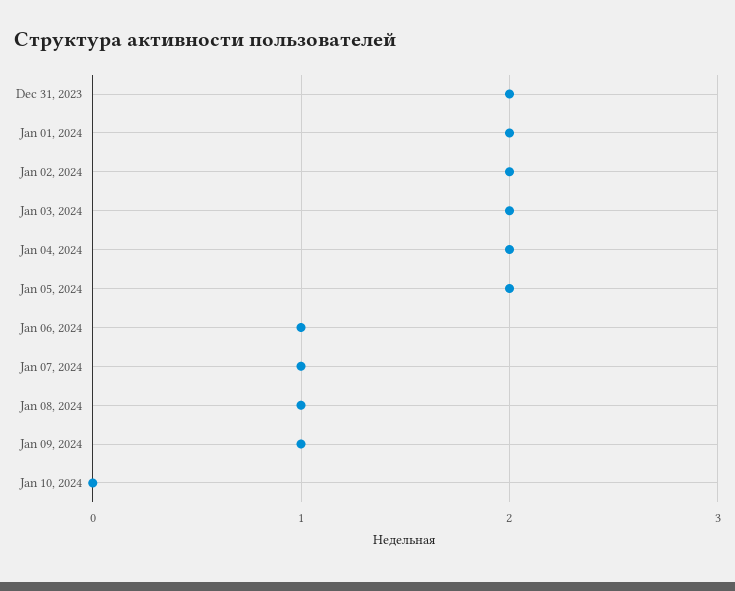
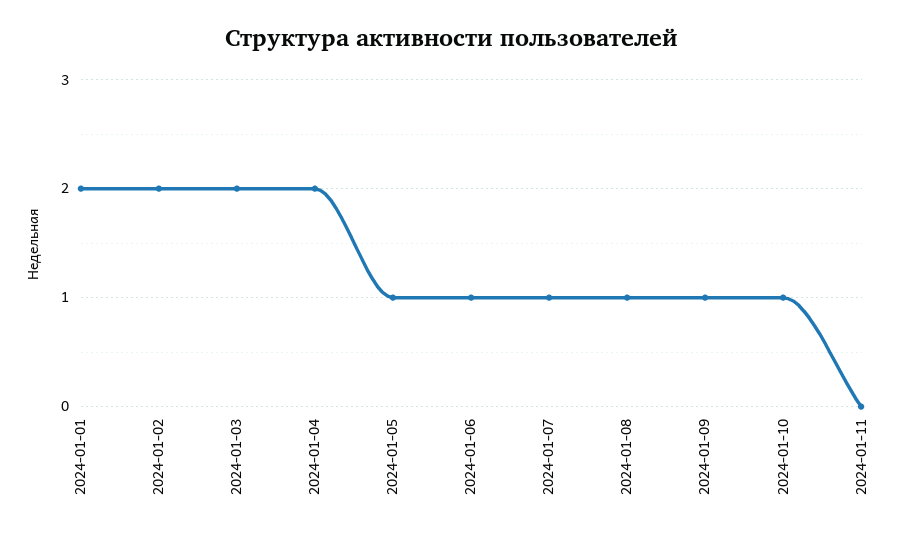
Dec 31, 2023: 2 -> none
Jan 05, 2024: 2 -> 1
Jan 10, 2024: 0 -> 1
2024-01-11: none -> 0

